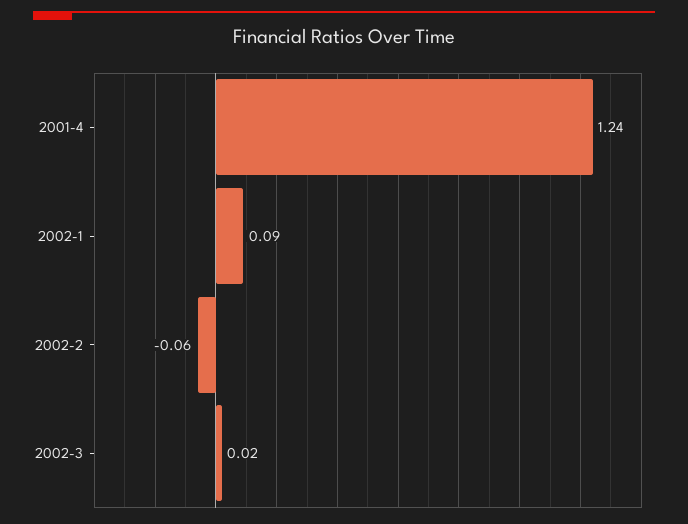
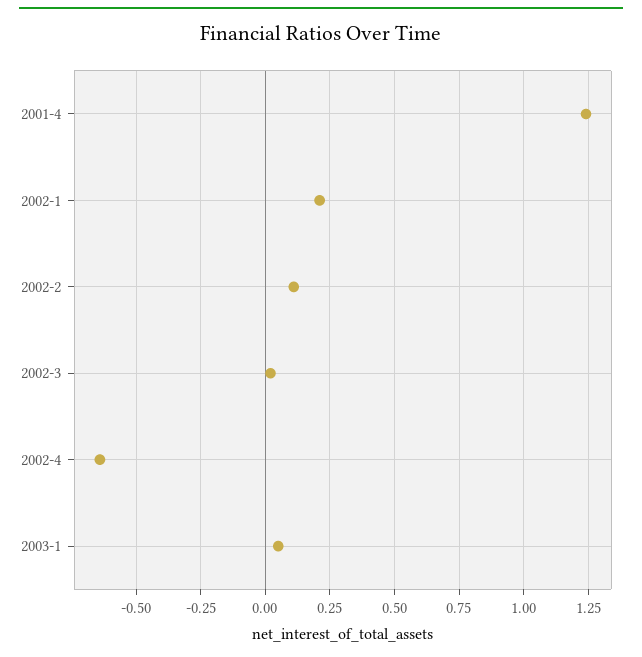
2002-1: 0.09 -> 0.2
2002-2: -0.06 -> 0.1
2002-4: none -> -0.65
2003-1: none -> 0.05

